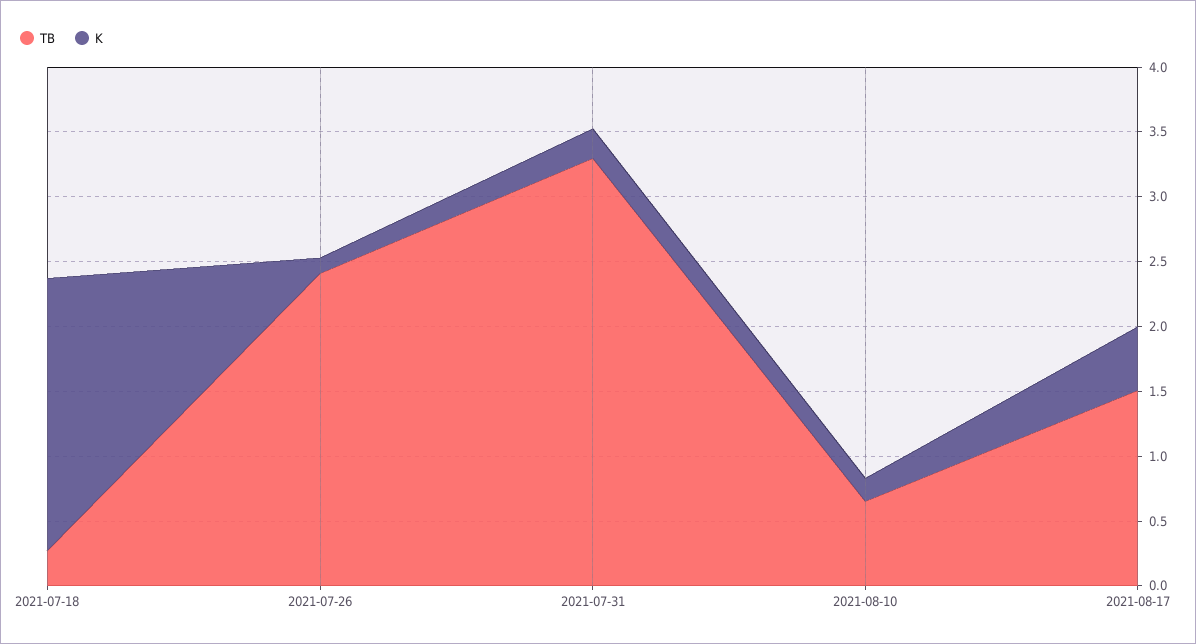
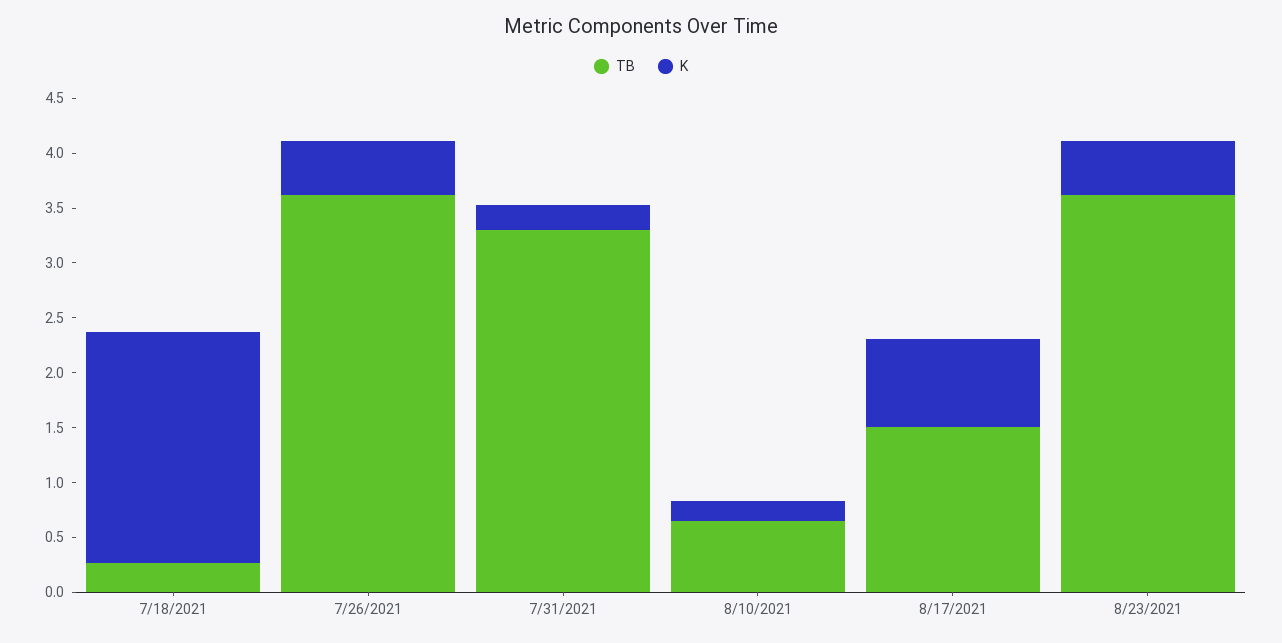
TB, 2021-07-26: 2.4 -> 3.6
K, 2021-07-26: 0.1 -> 0.5
K, 2021-08-17: 0.5 -> 0.8
TB, 8/23/2021: none -> 3.6
K, 8/23/2021: none -> 0.5

